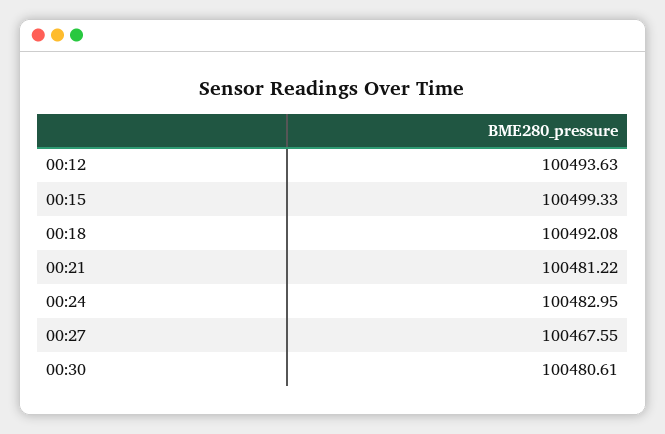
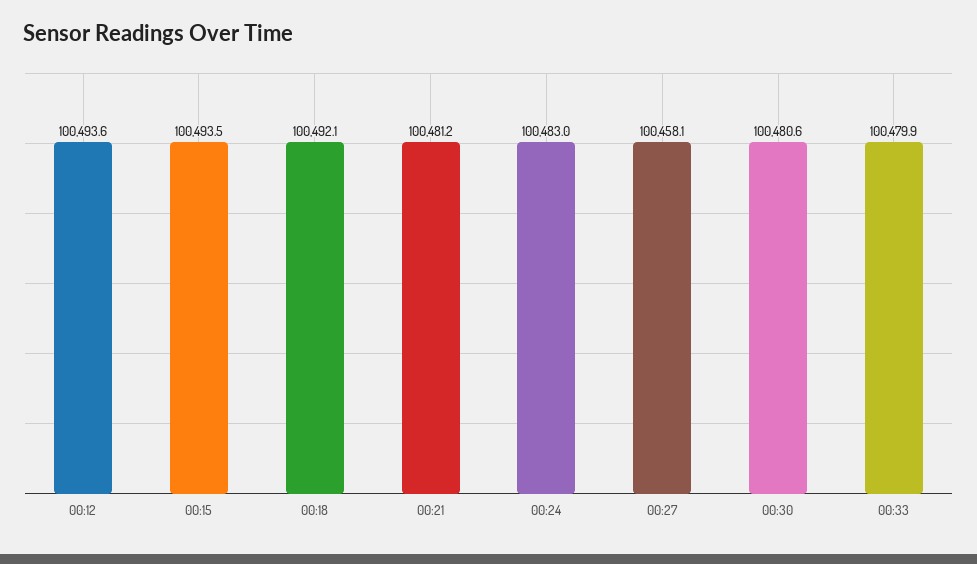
00:15: 100499.33 -> 100493.5
00:27: 100467.55 -> 100458.1
00:33: none -> 100479.9

